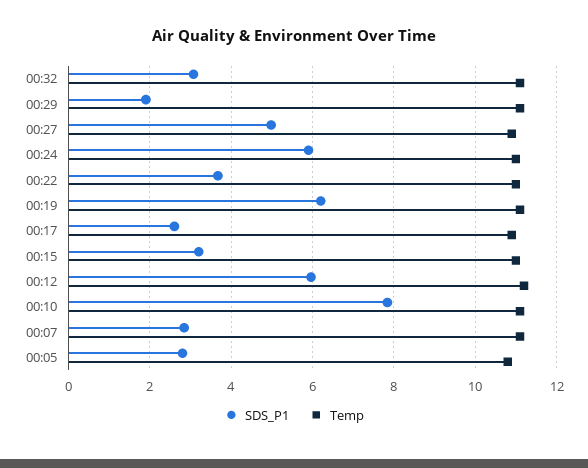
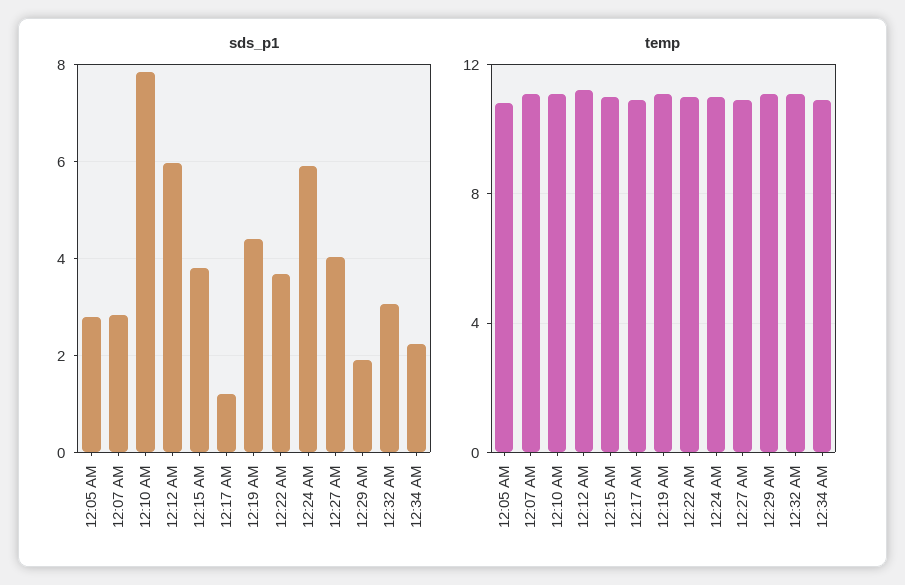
SDS_P1, 00:27: 5 -> 4
SDS_P1, 00:19: 6.2 -> 4.4
SDS_P1, 00:17: 2.6 -> 1.2
SDS_P1, 00:15: 3.2 -> 3.8
SDS_P1, 12:34 AM: none -> 2.2
Temp, 12:34 AM: none -> 11

